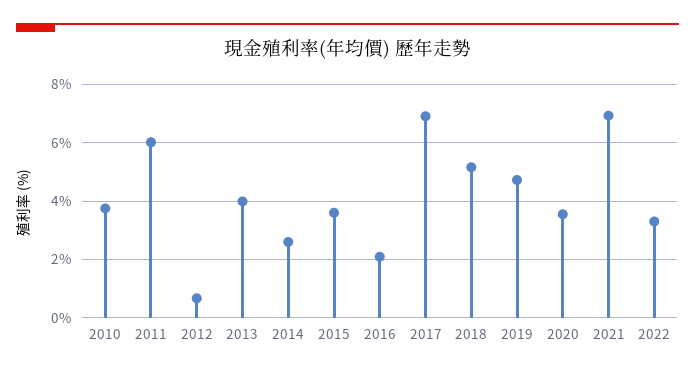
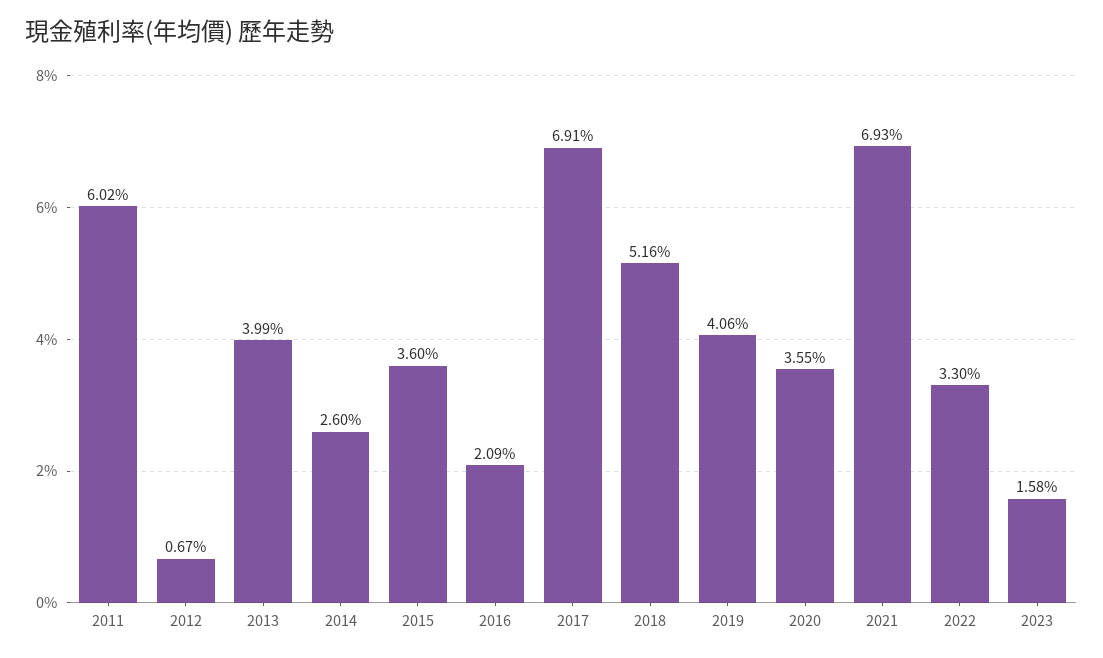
2010: 3.75 -> none
2019: 4.75 -> 4.06
2023: none -> 1.58

